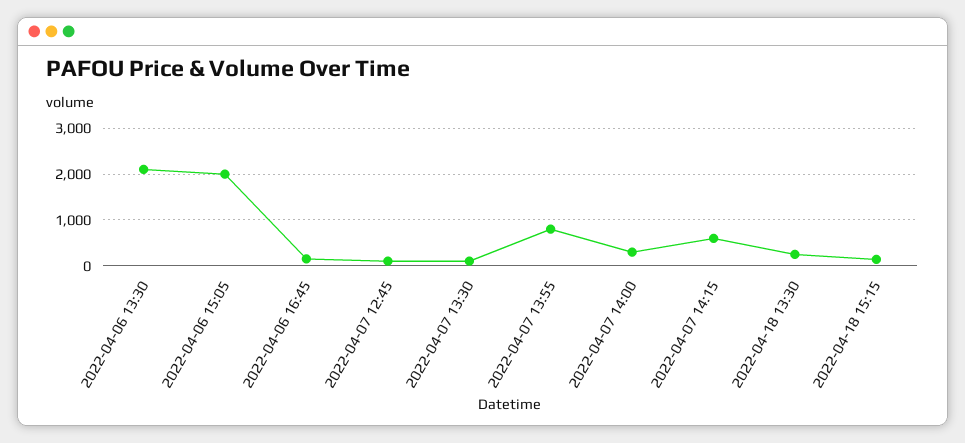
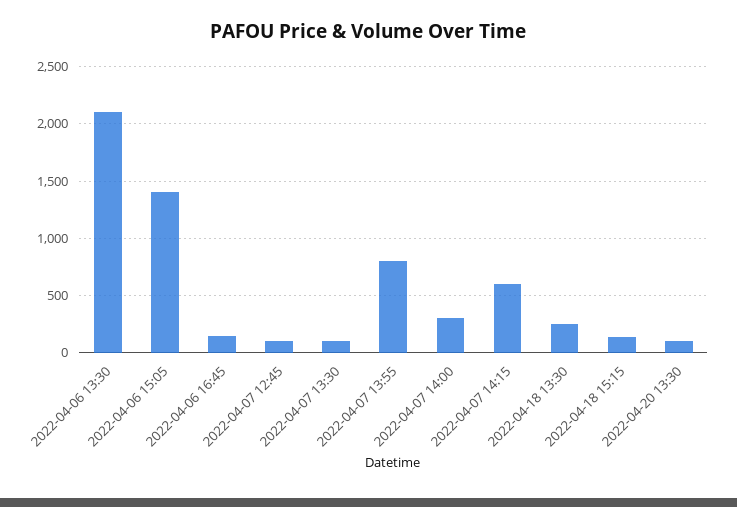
2022-04-06 15:05: 2000 -> 1400
2022-04-20 13:30: none -> 100

